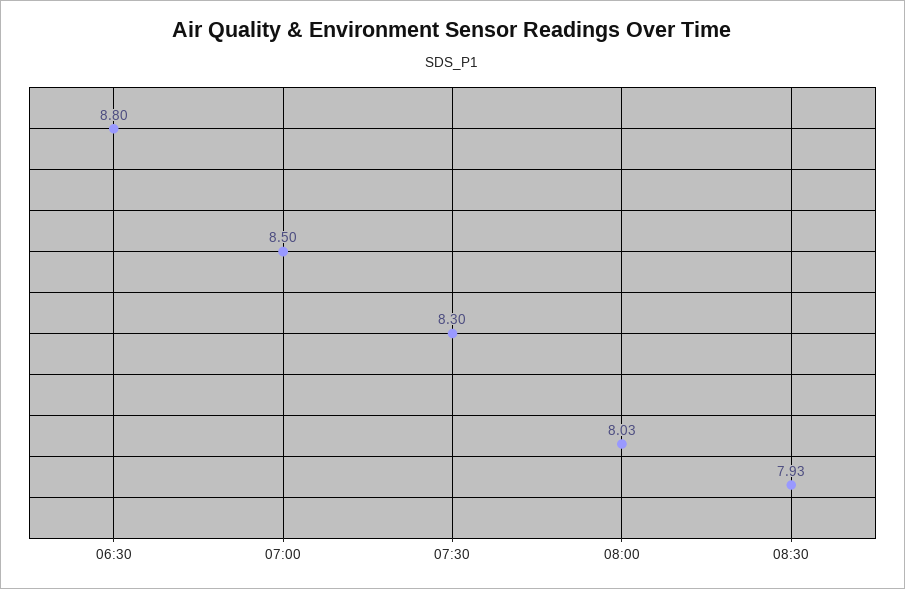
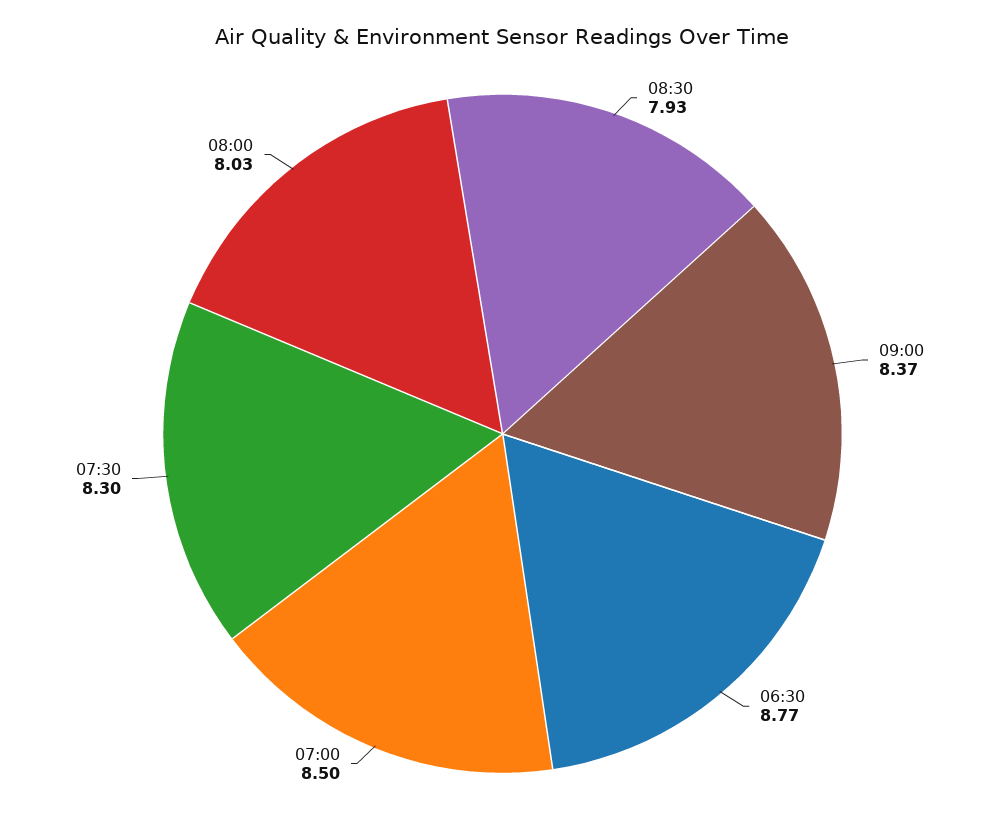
06:30: 8.8 -> 8.77
09:00: none -> 8.37

